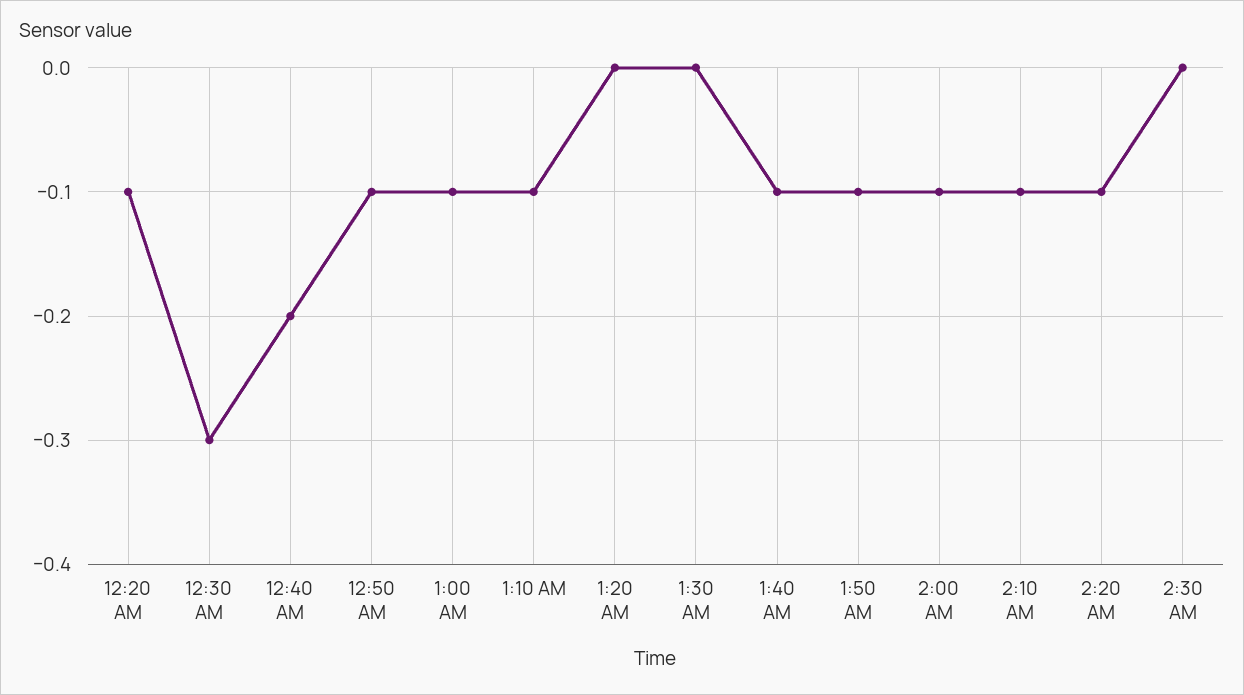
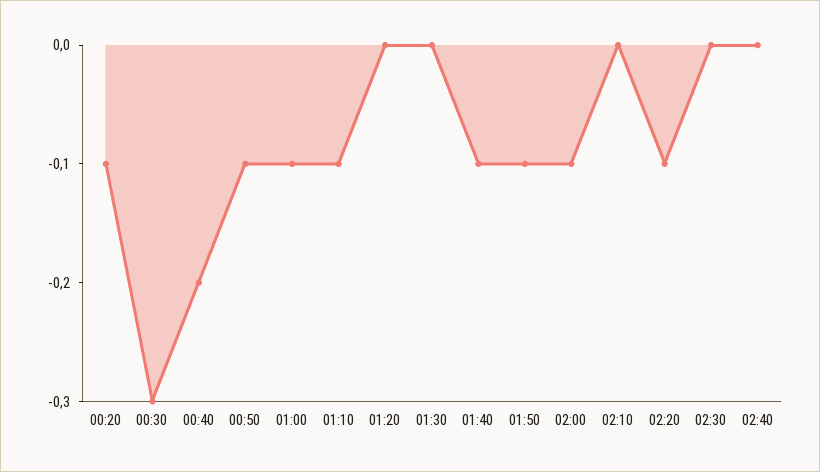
2:10 AM: -0.1 -> 0
02:40: none -> 0

